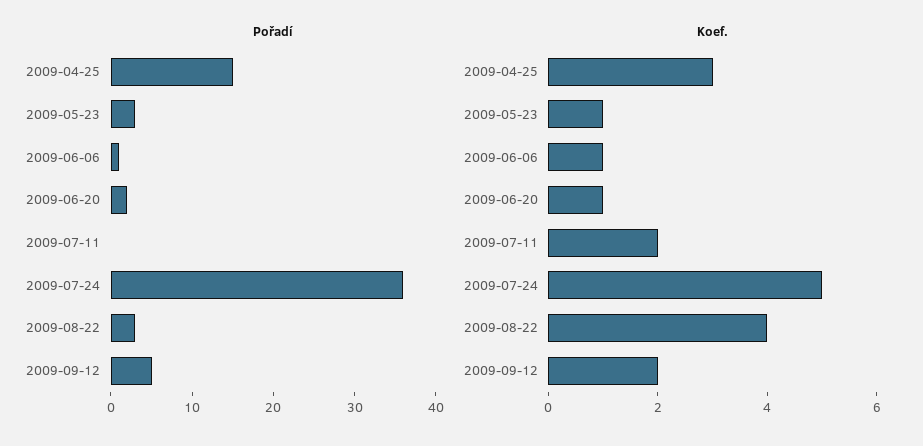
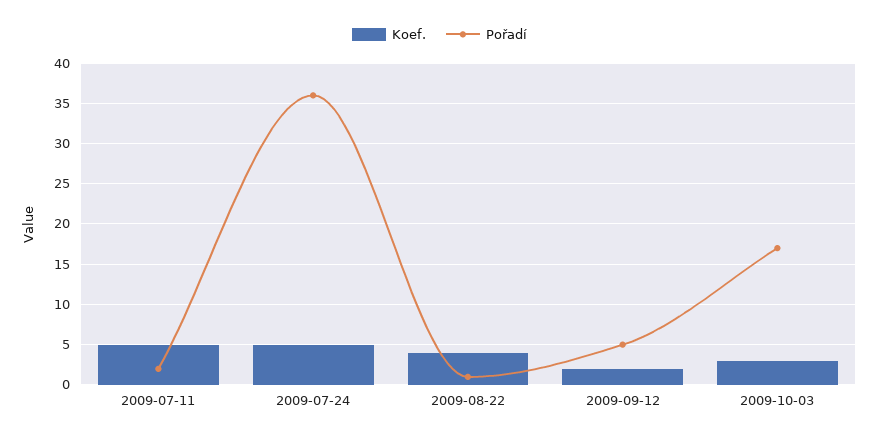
Pořadí, 2009-04-25: 15 -> none
Pořadí, 2009-05-23: 3 -> none
Pořadí, 2009-06-06: 1 -> none
Pořadí, 2009-06-20: 2 -> none
Pořadí, 2009-07-11: 0 -> 2
Pořadí, 2009-08-22: 3 -> 1
Koef., 2009-04-25: 3 -> none
Koef., 2009-05-23: 1 -> none
Koef., 2009-06-06: 1 -> none
Koef., 2009-06-20: 1 -> none
Koef., 2009-07-11: 2 -> 5
Koef., 2009-10-03: none -> 3
Pořadí, 2009-10-03: none -> 17

